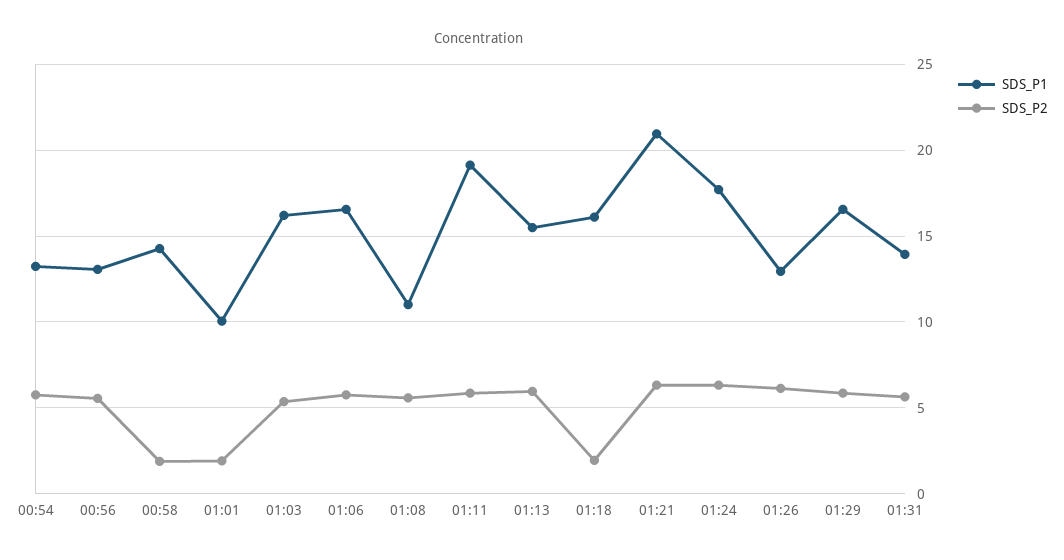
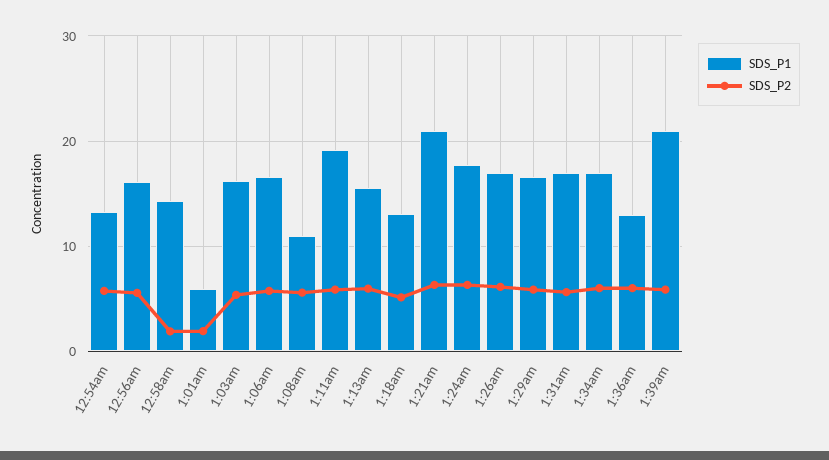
SDS_P1, 00:56: 13 -> 16
SDS_P1, 01:01: 10 -> 6
SDS_P1, 01:18: 16 -> 13
SDS_P2, 01:18: 2 -> 5
SDS_P1, 01:26: 13 -> 17
SDS_P1, 01:31: 14 -> 17
SDS_P1, 1:34am: none -> 17
SDS_P2, 1:34am: none -> 6
SDS_P1, 1:36am: none -> 13
SDS_P2, 1:36am: none -> 6
SDS_P1, 1:39am: none -> 21
SDS_P2, 1:39am: none -> 6

